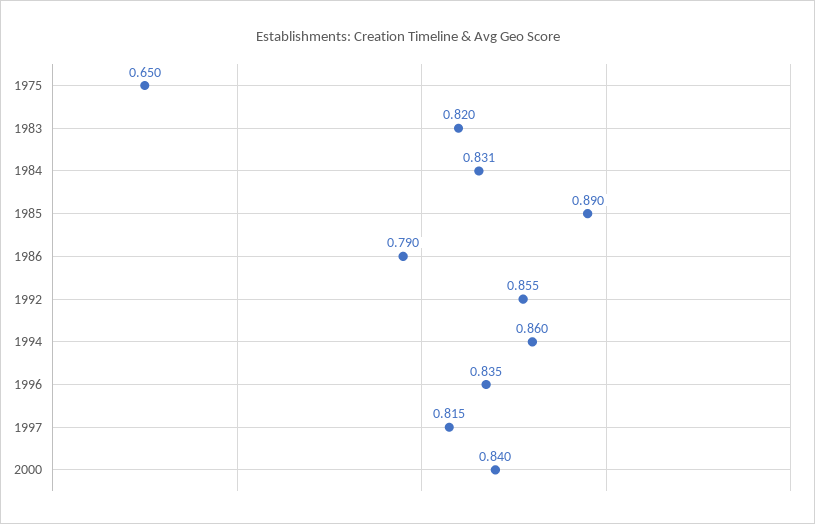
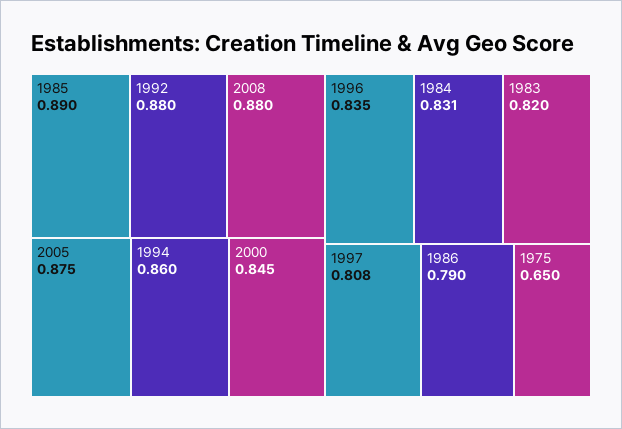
1992: 0.855 -> 0.88
1997: 0.815 -> 0.808
2000: 0.84 -> 0.845
2008: none -> 0.88
2005: none -> 0.875

